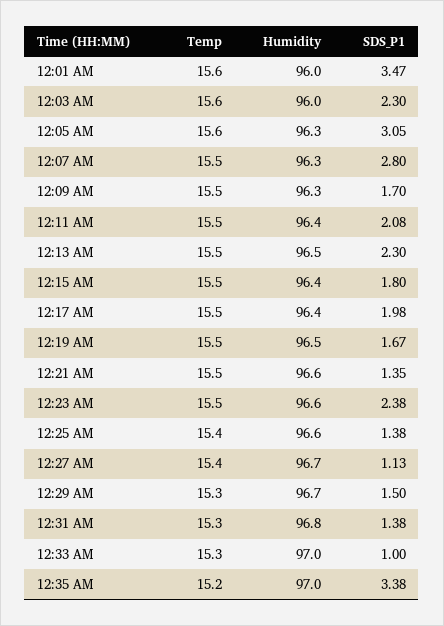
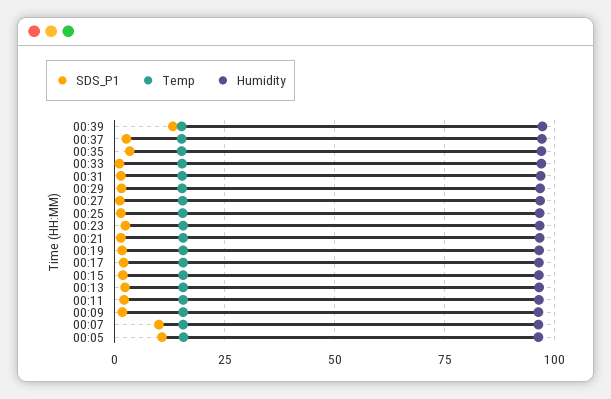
Temp, 12:01 AM: 15.6 -> none
Humidity, 12:01 AM: 96 -> none
SDS_P1, 12:01 AM: 3.47 -> none
Temp, 12:03 AM: 15.6 -> none
Humidity, 12:03 AM: 96 -> none
SDS_P1, 12:03 AM: 2.3 -> none
SDS_P1, 12:05 AM: 3.05 -> 10
SDS_P1, 12:07 AM: 2.8 -> 10
SDS_P1, 00:39: none -> 12.5
Temp, 00:39: none -> 15
Humidity, 00:39: none -> 97.5
SDS_P1, 00:37: none -> 2.5
Temp, 00:37: none -> 15
Humidity, 00:37: none -> 97.5

